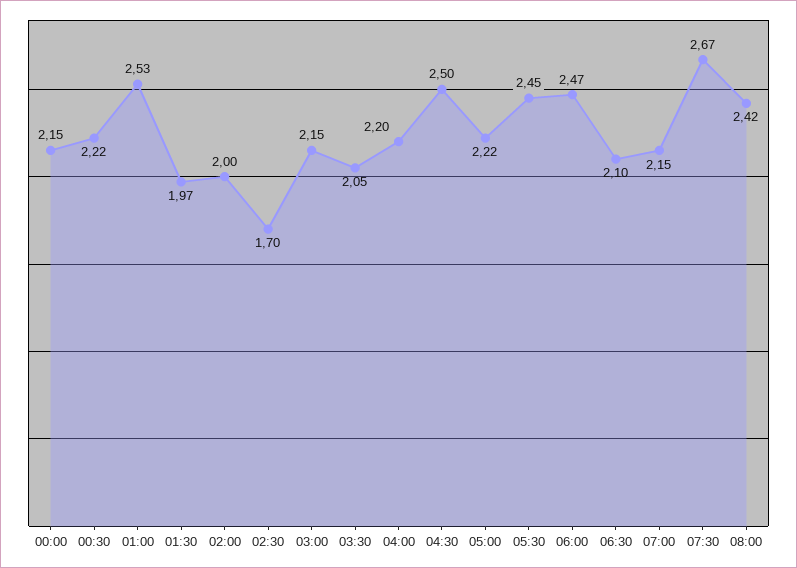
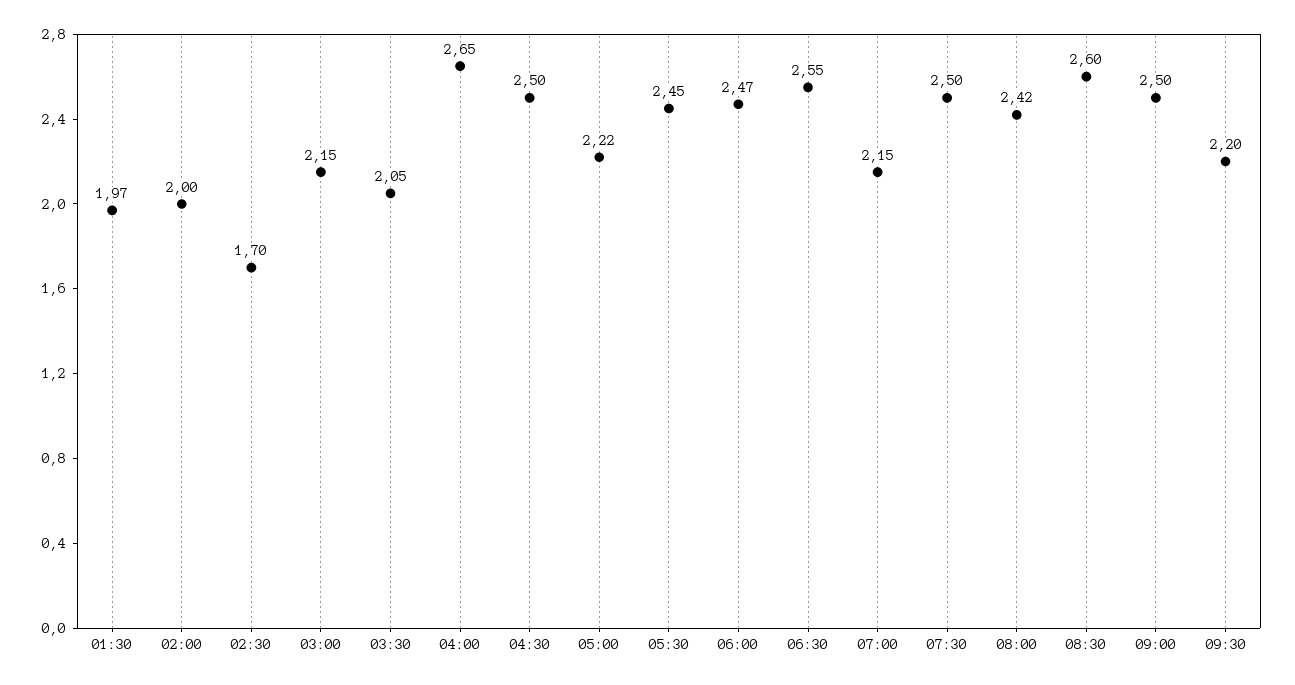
00:00: 2.15 -> none
00:30: 2.22 -> none
01:00: 2.53 -> none
04:00: 2.2 -> 2.65
06:30: 2.1 -> 2.55
07:30: 2.67 -> 2.5
08:30: none -> 2.6
09:00: none -> 2.5
09:30: none -> 2.2

